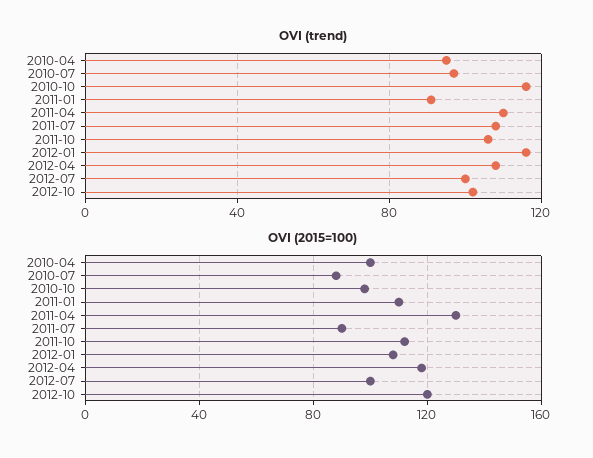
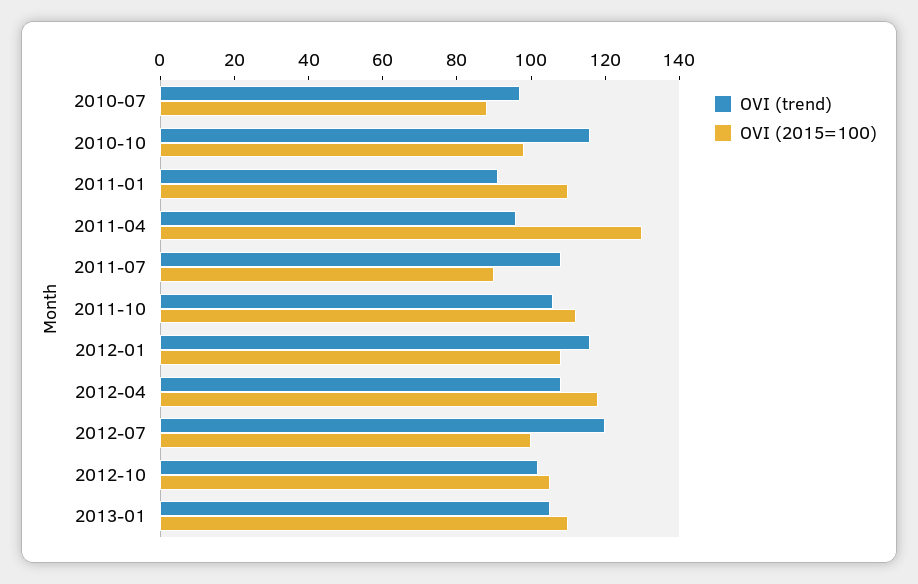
OVI (trend), 2010-04: 95 -> none
OVI (trend), 2011-04: 110 -> 95
OVI (trend), 2012-07: 100 -> 120
OVI (2015=100), 2010-04: 100 -> none
OVI (2015=100), 2012-10: 120 -> 105
OVI (trend), 2013-01: none -> 105
OVI (2015=100), 2013-01: none -> 110

